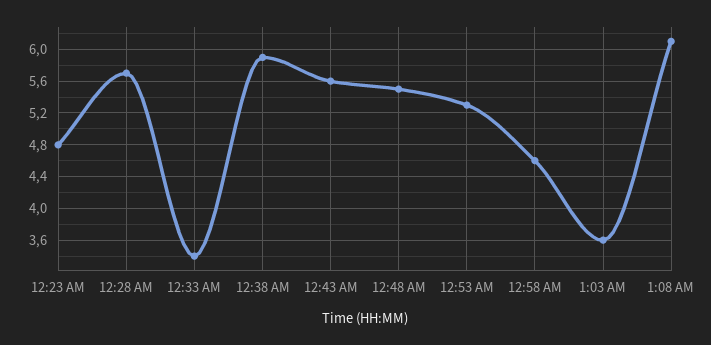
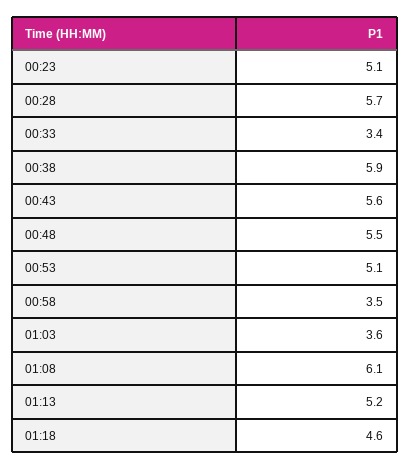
12:23 AM: 4.8 -> 5.1
12:53 AM: 5.3 -> 5.1
12:58 AM: 4.6 -> 3.5
01:13: none -> 5.2
01:18: none -> 4.6

